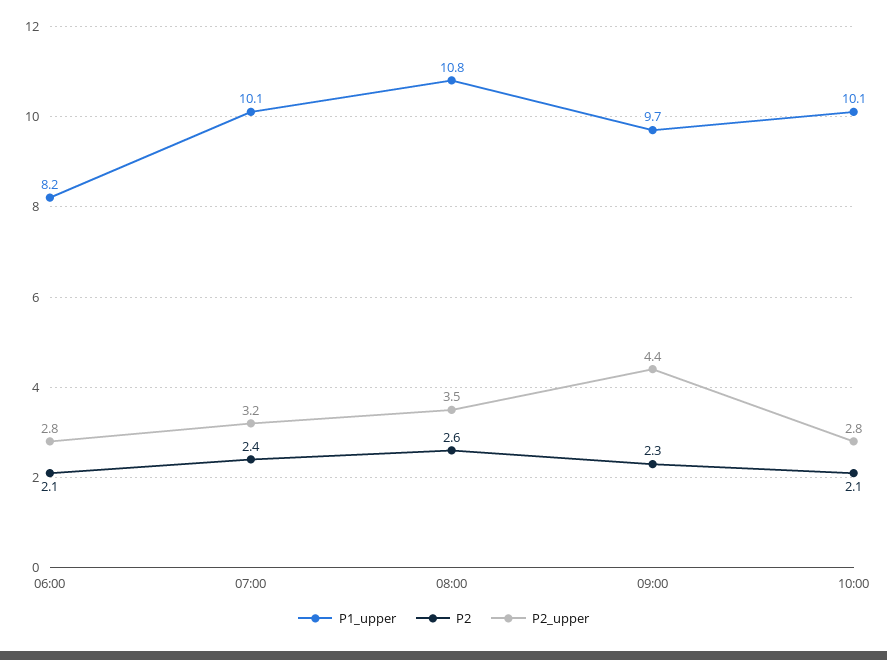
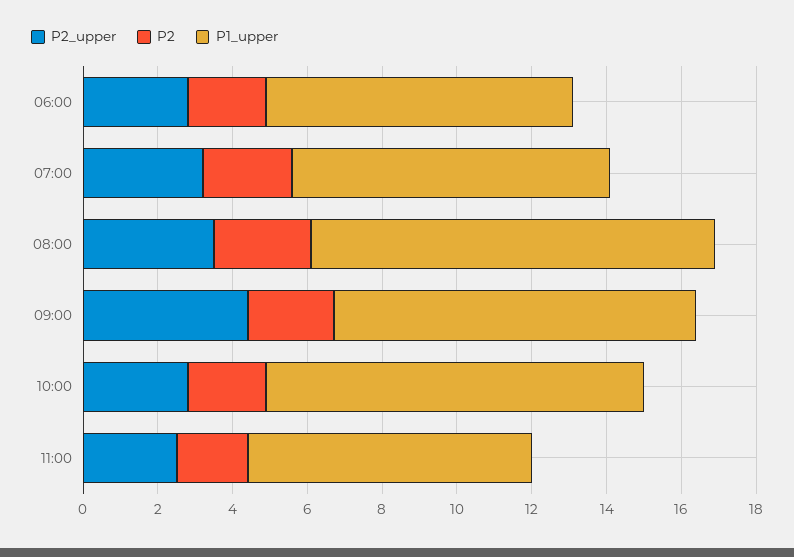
P1_upper, 07:00: 10.1 -> 8.5
P2_upper, 11:00: none -> 2.5
P2, 11:00: none -> 2
P1_upper, 11:00: none -> 7.5

